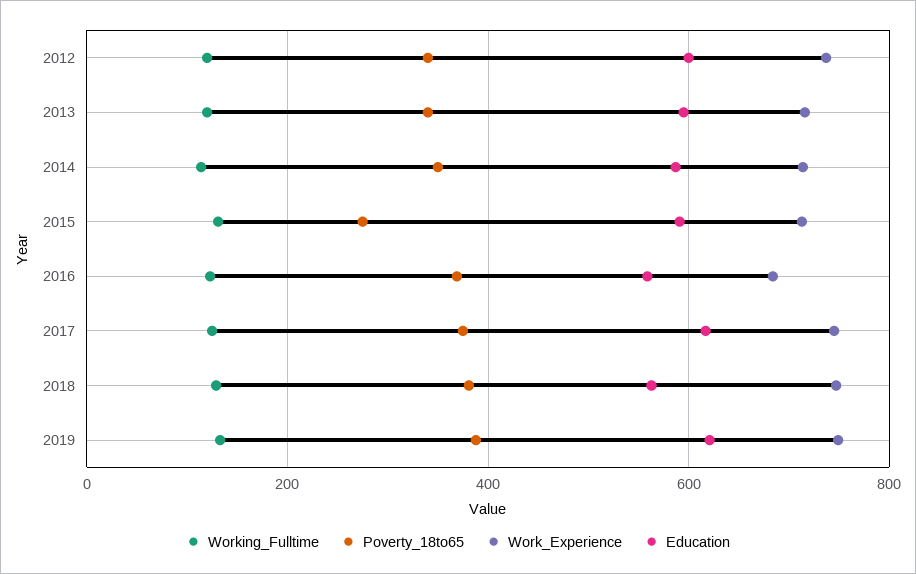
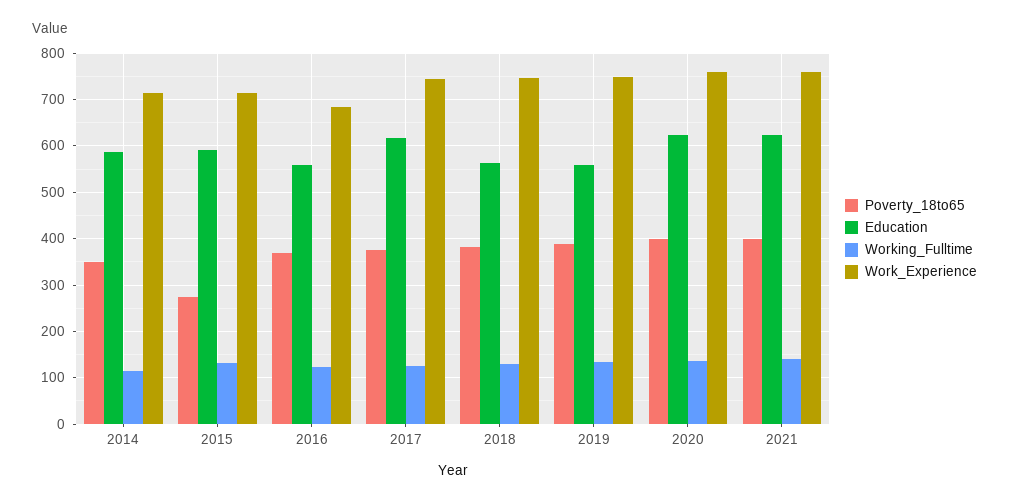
Working_Fulltime, 2012: 120 -> none
Poverty_18to65, 2012: 340 -> none
Work_Experience, 2012: 740 -> none
Education, 2012: 600 -> none
Working_Fulltime, 2013: 120 -> none
Poverty_18to65, 2013: 340 -> none
Work_Experience, 2013: 720 -> none
Education, 2013: 600 -> none
Education, 2019: 620 -> 560
Poverty_18to65, 2020: none -> 400
Education, 2020: none -> 620
Working_Fulltime, 2020: none -> 140
Work_Experience, 2020: none -> 760
Poverty_18to65, 2021: none -> 400
Education, 2021: none -> 620
Working_Fulltime, 2021: none -> 140
Work_Experience, 2021: none -> 760

